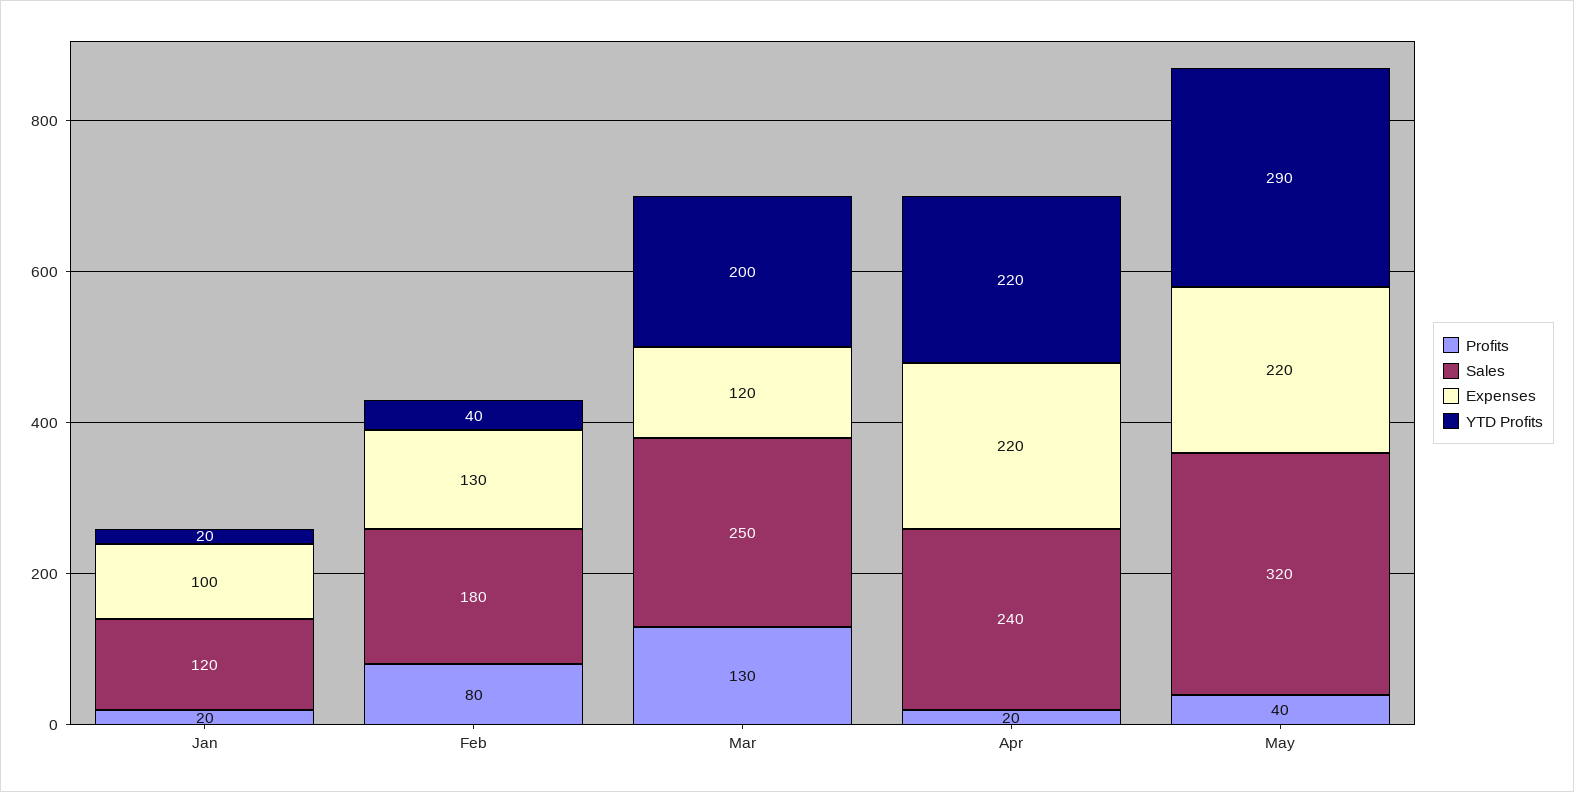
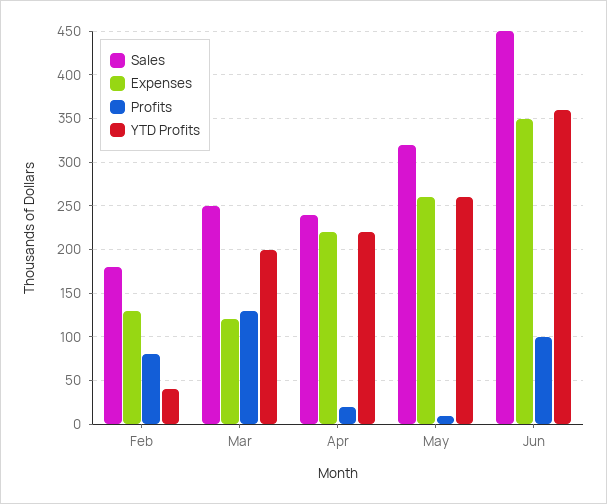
Profits, Jan: 20 -> none
Sales, Jan: 120 -> none
Expenses, Jan: 100 -> none
YTD Profits, Jan: 20 -> none
Profits, May: 40 -> 10
Expenses, May: 220 -> 260
YTD Profits, May: 290 -> 260
Sales, Jun: none -> 450
Expenses, Jun: none -> 350
Profits, Jun: none -> 100
YTD Profits, Jun: none -> 360

